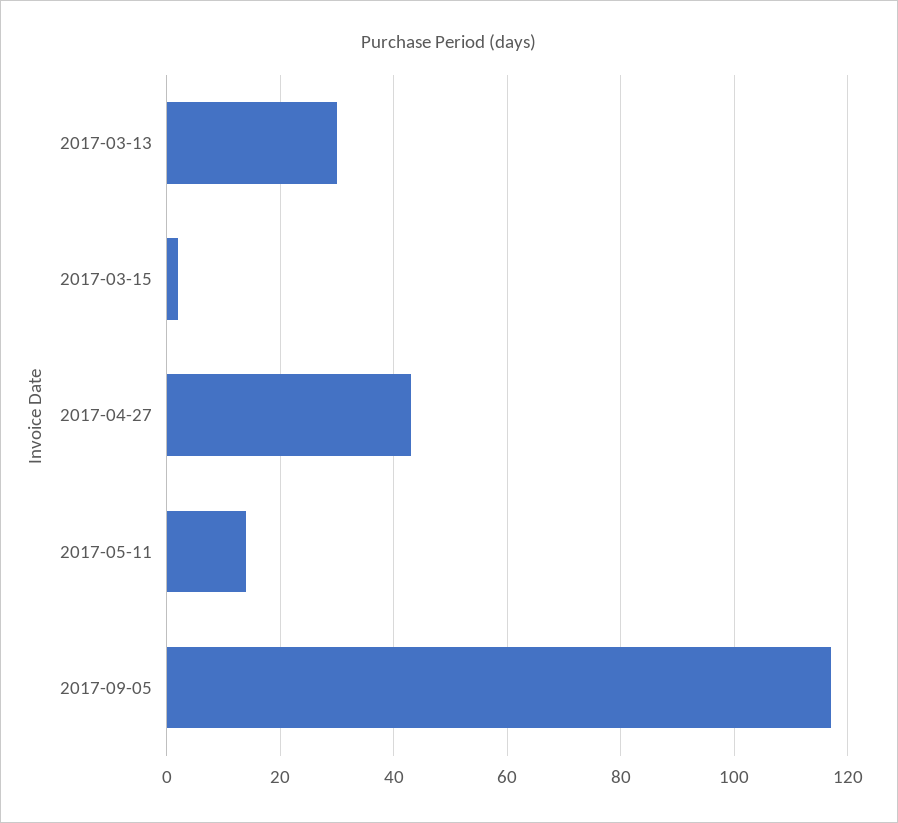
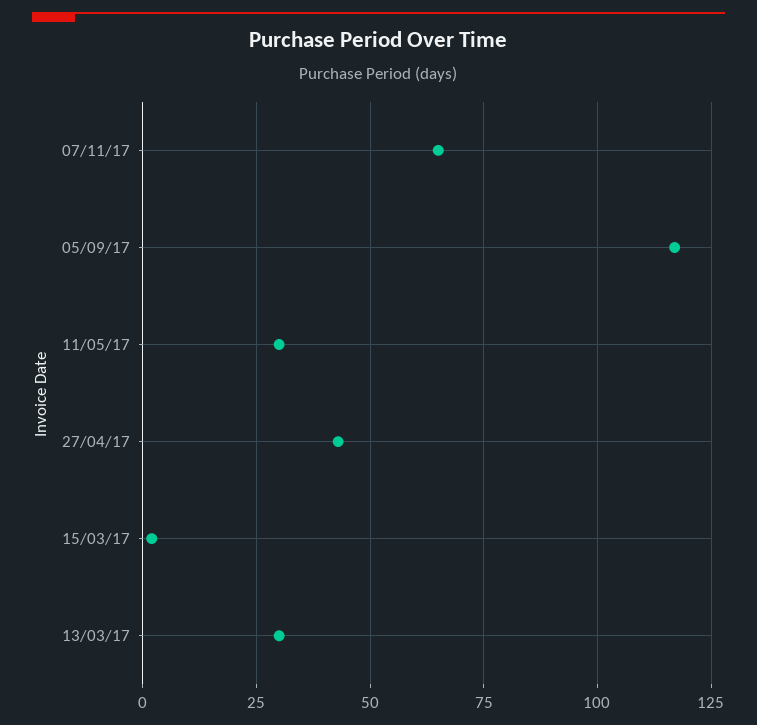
2017-05-11: 15 -> 30
07/11/17: none -> 65

